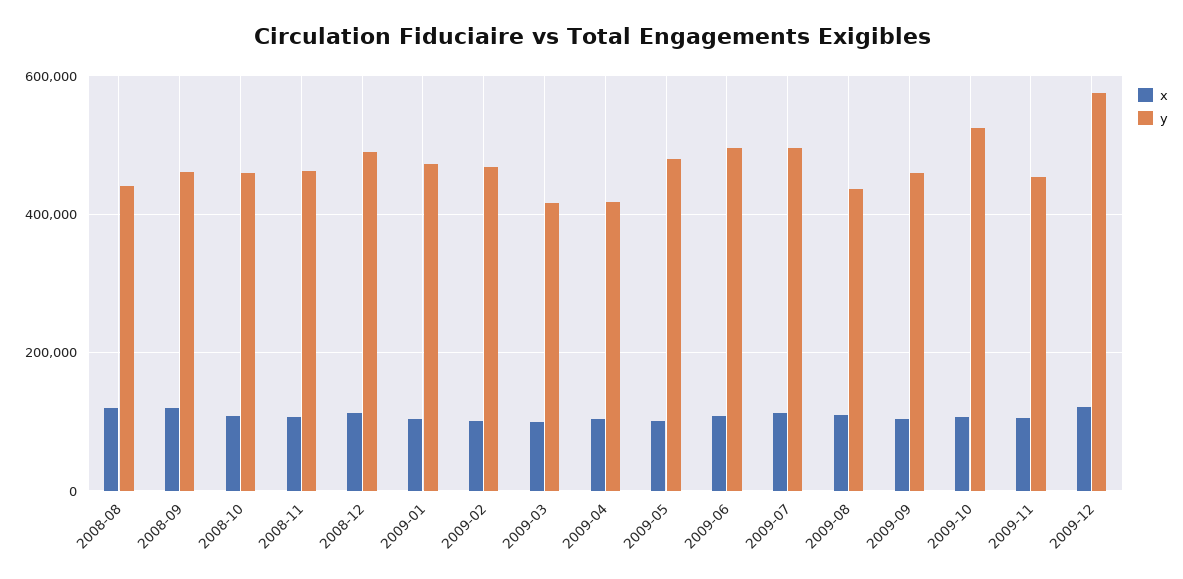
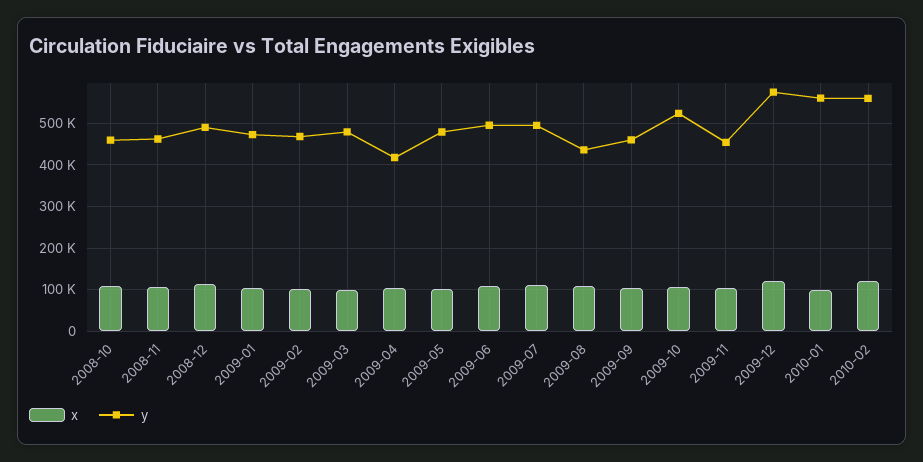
x, 2008-08: 120000 -> none
y, 2008-08: 440000 -> none
x, 2008-09: 120000 -> none
y, 2008-09: 460000 -> none
y, 2009-03: 420000 -> 480000
x, 2010-01: none -> 100000
y, 2010-01: none -> 560000
x, 2010-02: none -> 120000
y, 2010-02: none -> 560000

